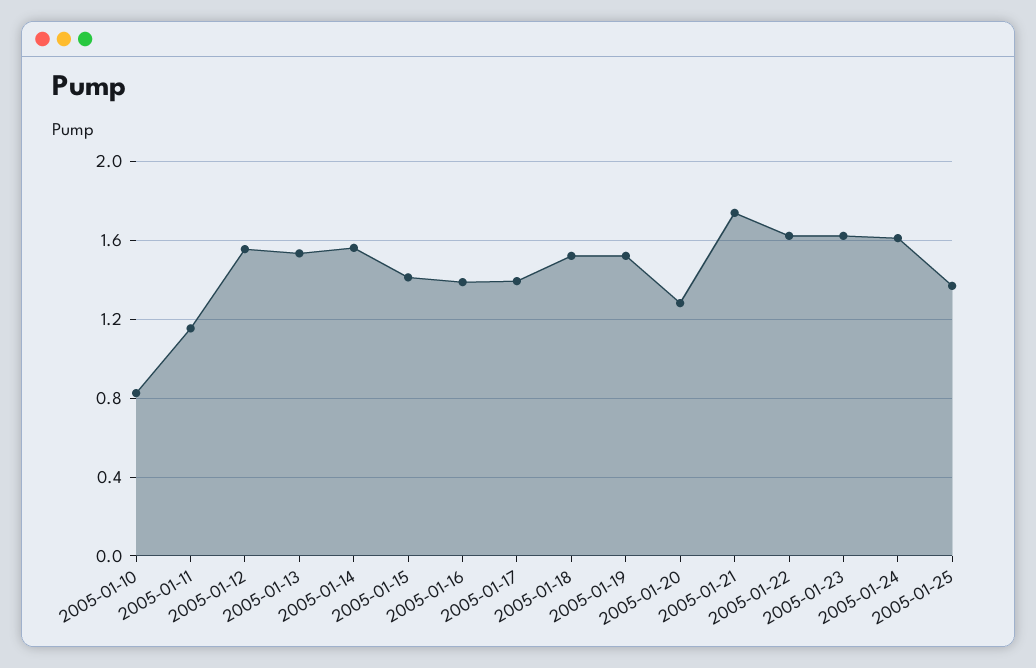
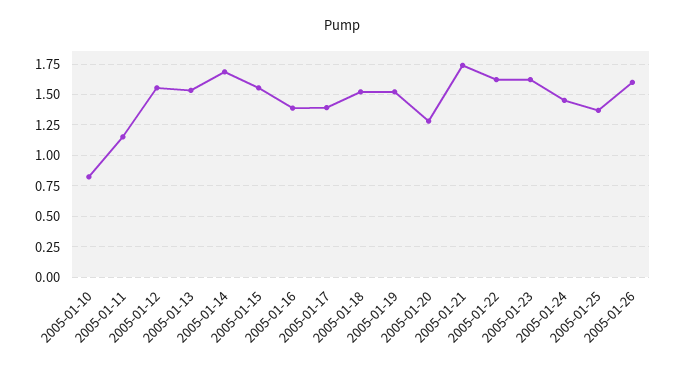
2005-01-14: 1.55 -> 1.7
2005-01-15: 1.4 -> 1.55
2005-01-24: 1.6 -> 1.45
2005-01-26: none -> 1.6

